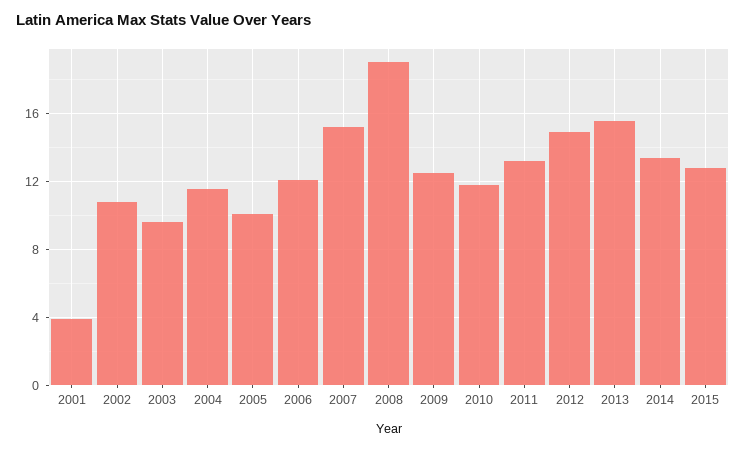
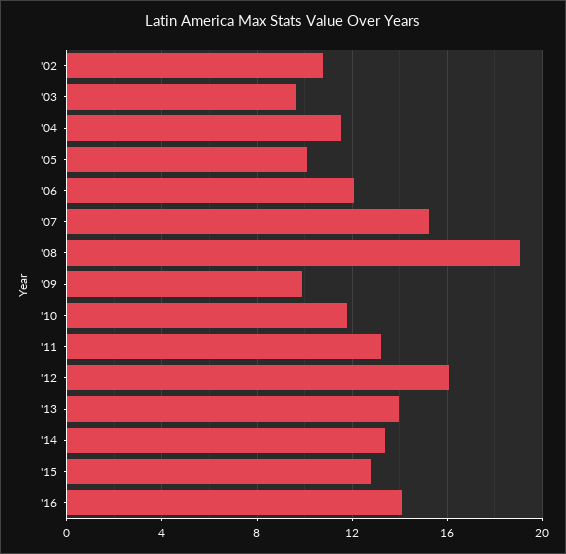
2001: 4 -> none
2009: 12.5 -> 10
2012: 15 -> 16
2013: 15.5 -> 14
'16: none -> 14

